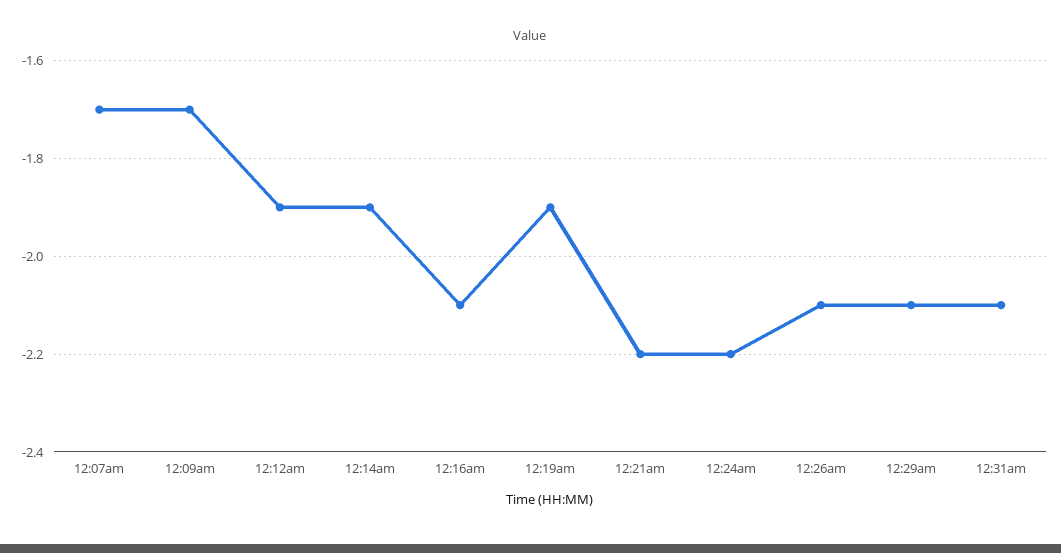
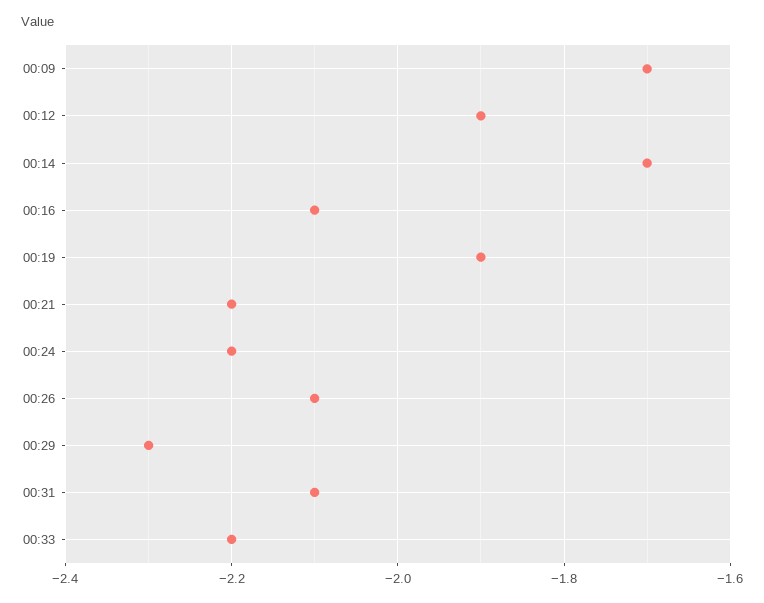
12:07am: -1.7 -> none
12:14am: -1.9 -> -1.7
12:29am: -2.1 -> -2.3
00:33: none -> -2.2

